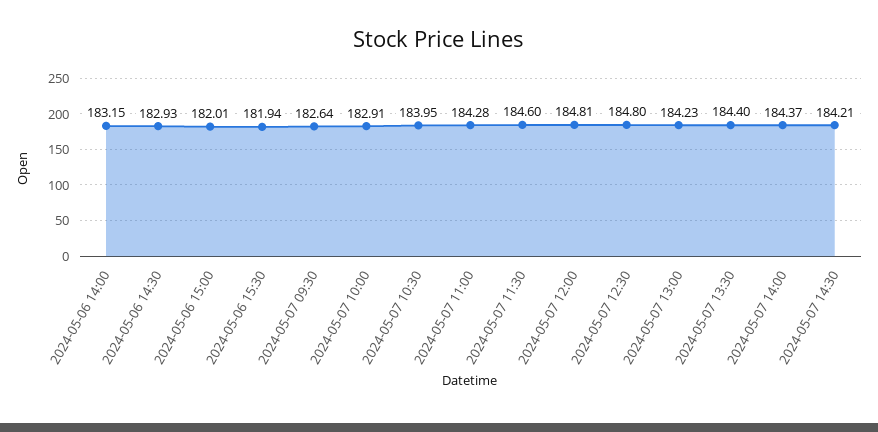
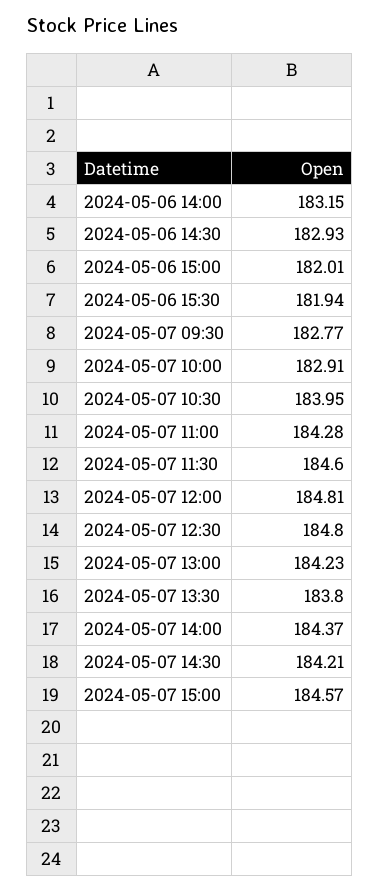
2024-05-07 09:30: 182.64 -> 182.77
2024-05-07 13:30: 184.4 -> 183.8
2024-05-07 15:00: none -> 184.57

